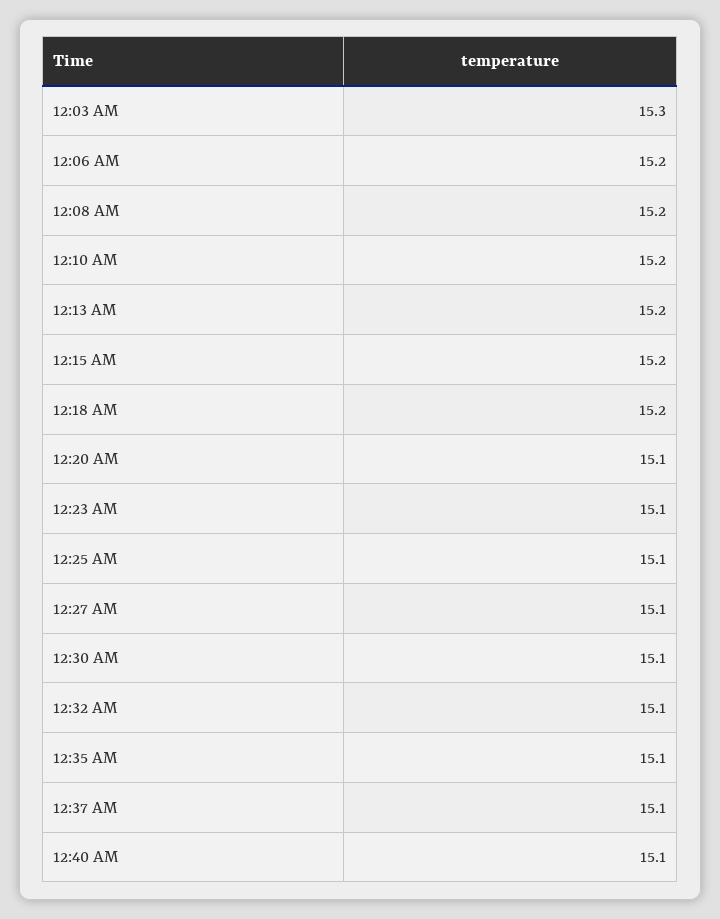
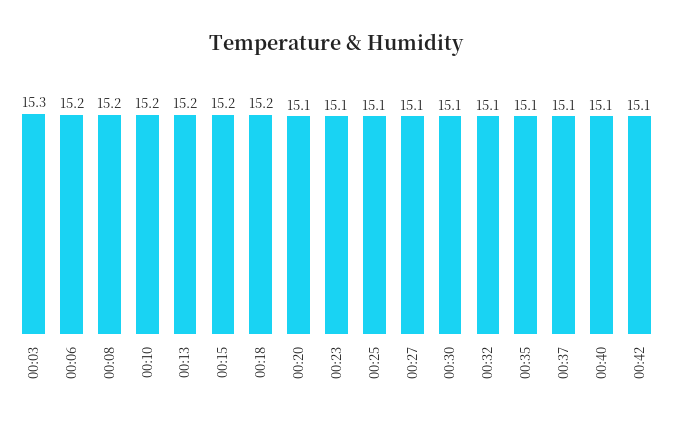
00:42: none -> 15.1

